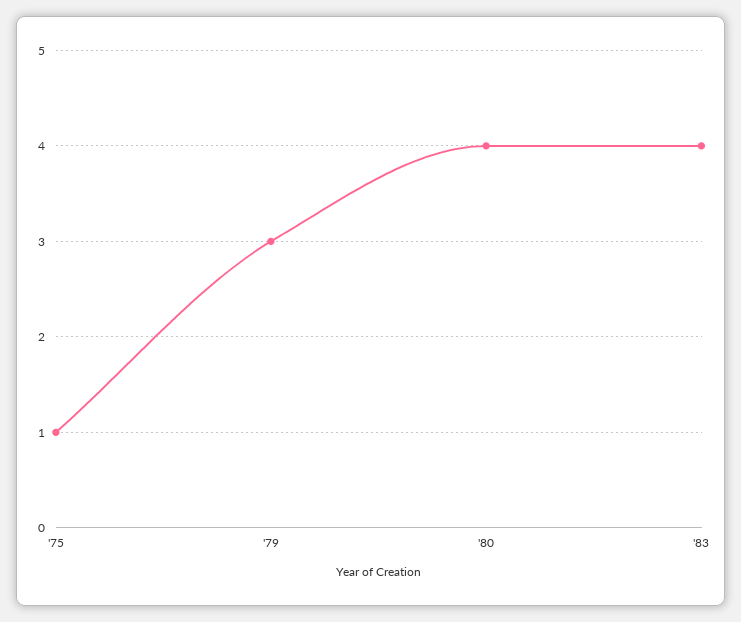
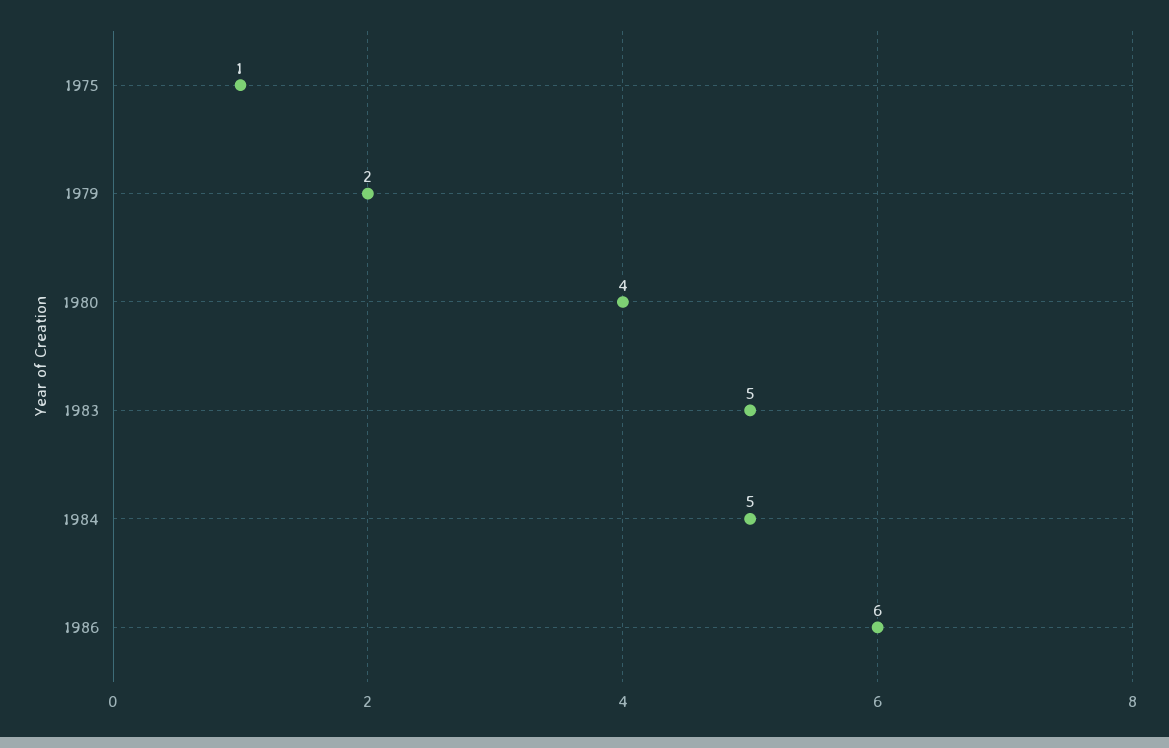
'79: 3 -> 2
'83: 4 -> 5
1984: none -> 5
1986: none -> 6

